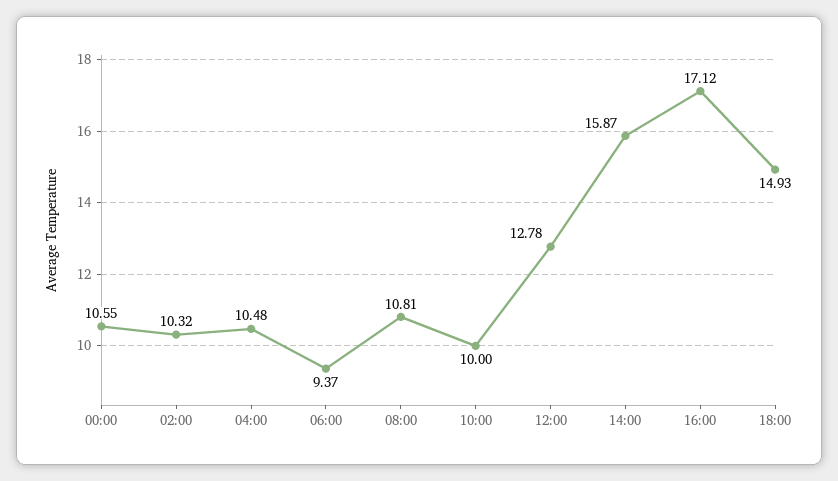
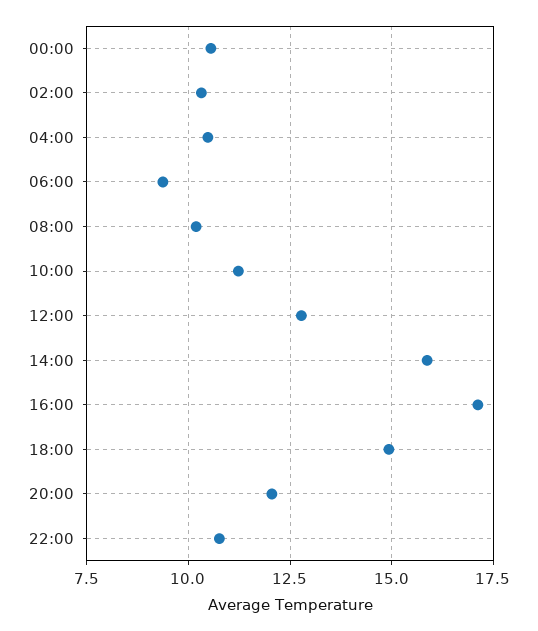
08:00: 10.81 -> 10.25
10:00: 10 -> 11.25
20:00: none -> 12
22:00: none -> 10.75

